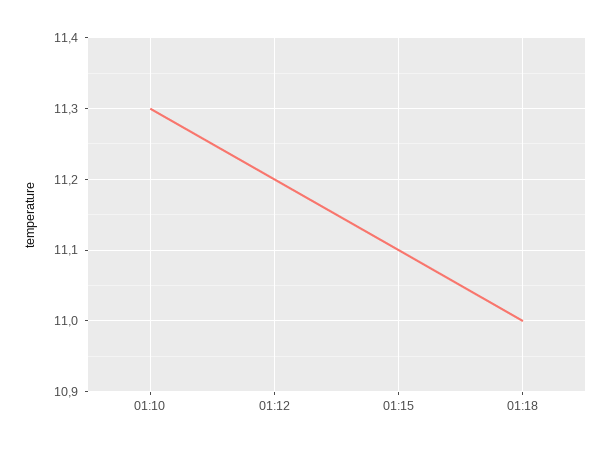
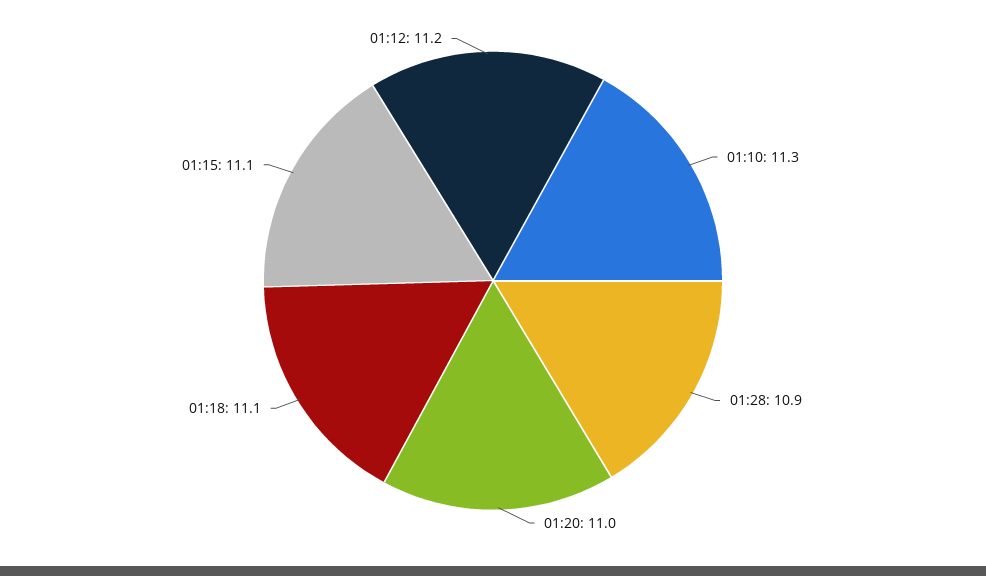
01:18: 11 -> 11.1
01:28: none -> 10.9
01:20: none -> 11

